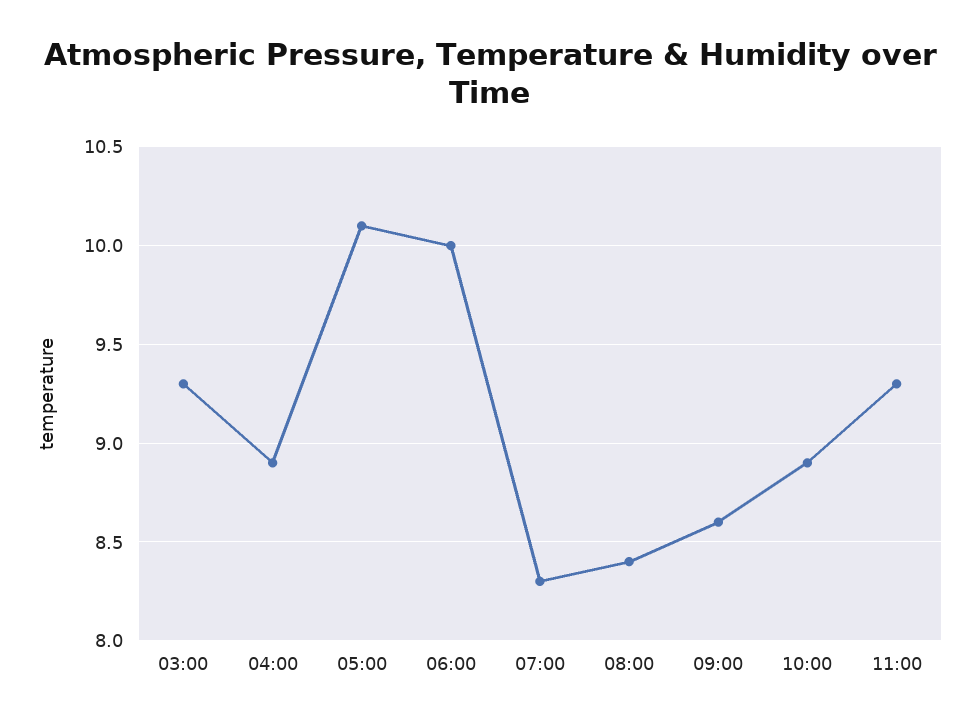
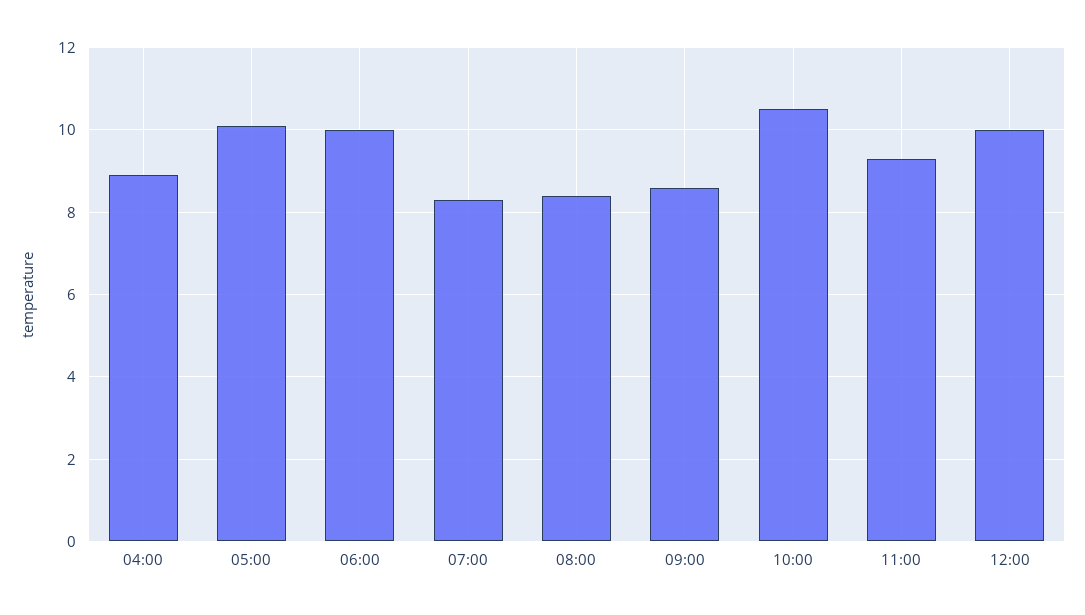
03:00: 9.3 -> none
10:00: 8.9 -> 10.5
12:00: none -> 10

